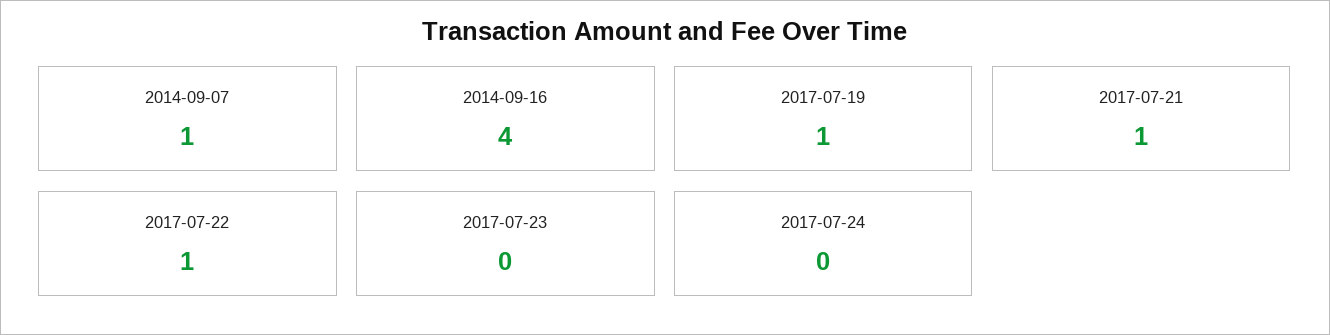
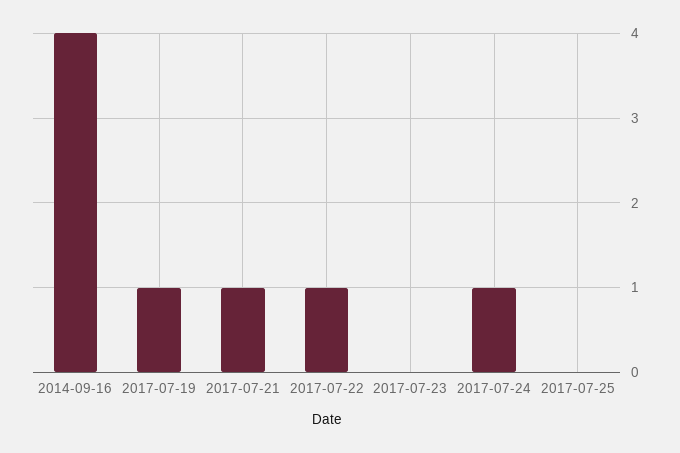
2014-09-07: 1 -> none
2017-07-24: 0 -> 1
2017-07-25: none -> 0

